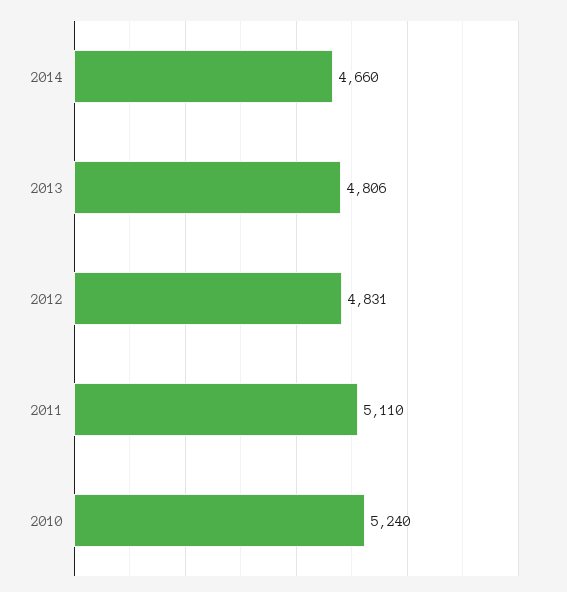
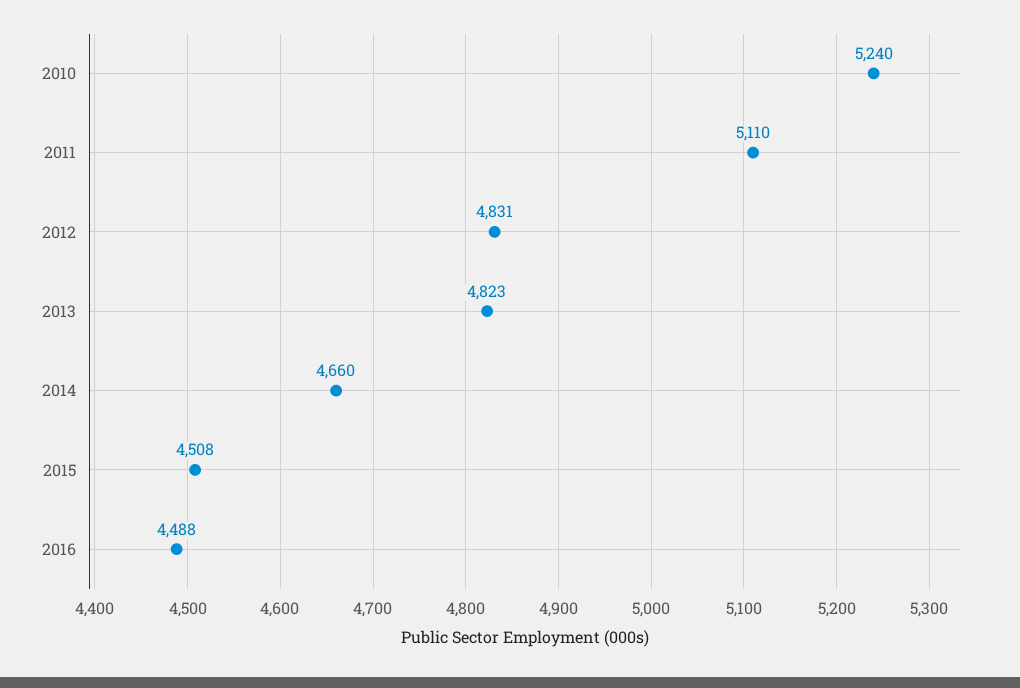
2013: 4806 -> 4823
2015: none -> 4508
2016: none -> 4488

